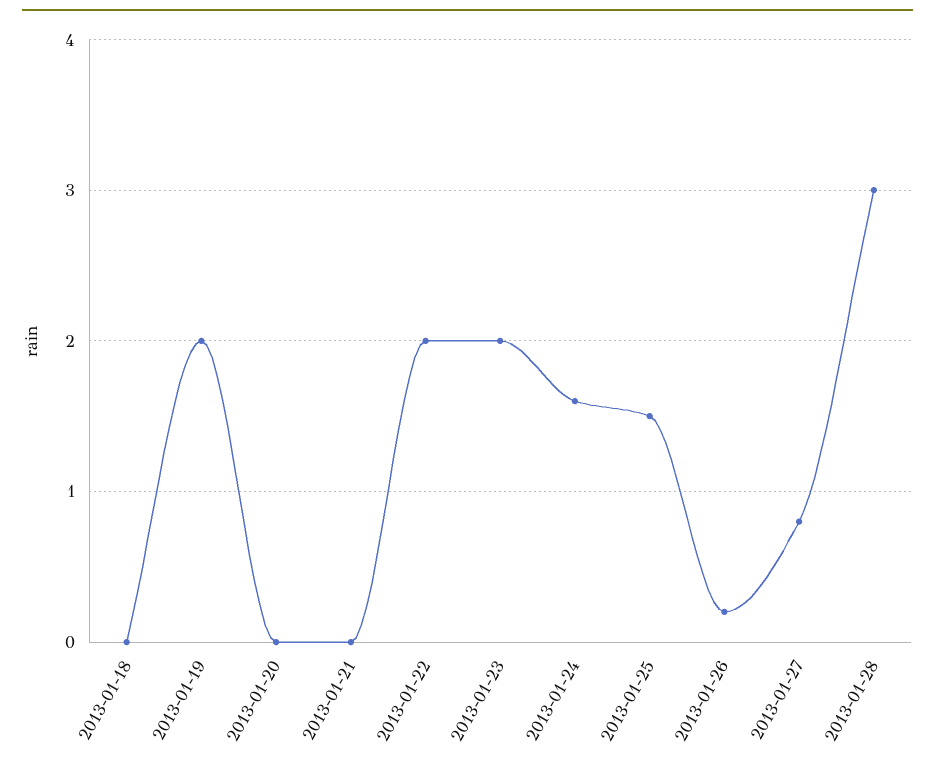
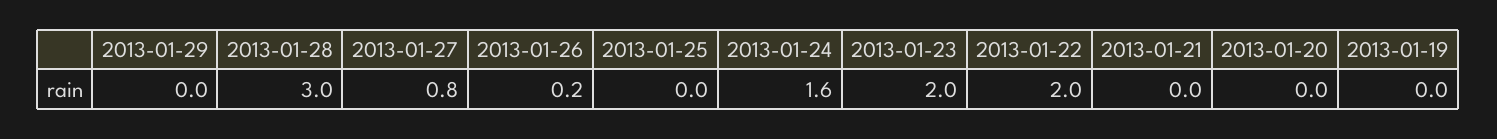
2013-01-18: 0 -> none
2013-01-19: 2 -> 0
2013-01-25: 1.5 -> 0
2013-01-29: none -> 0

